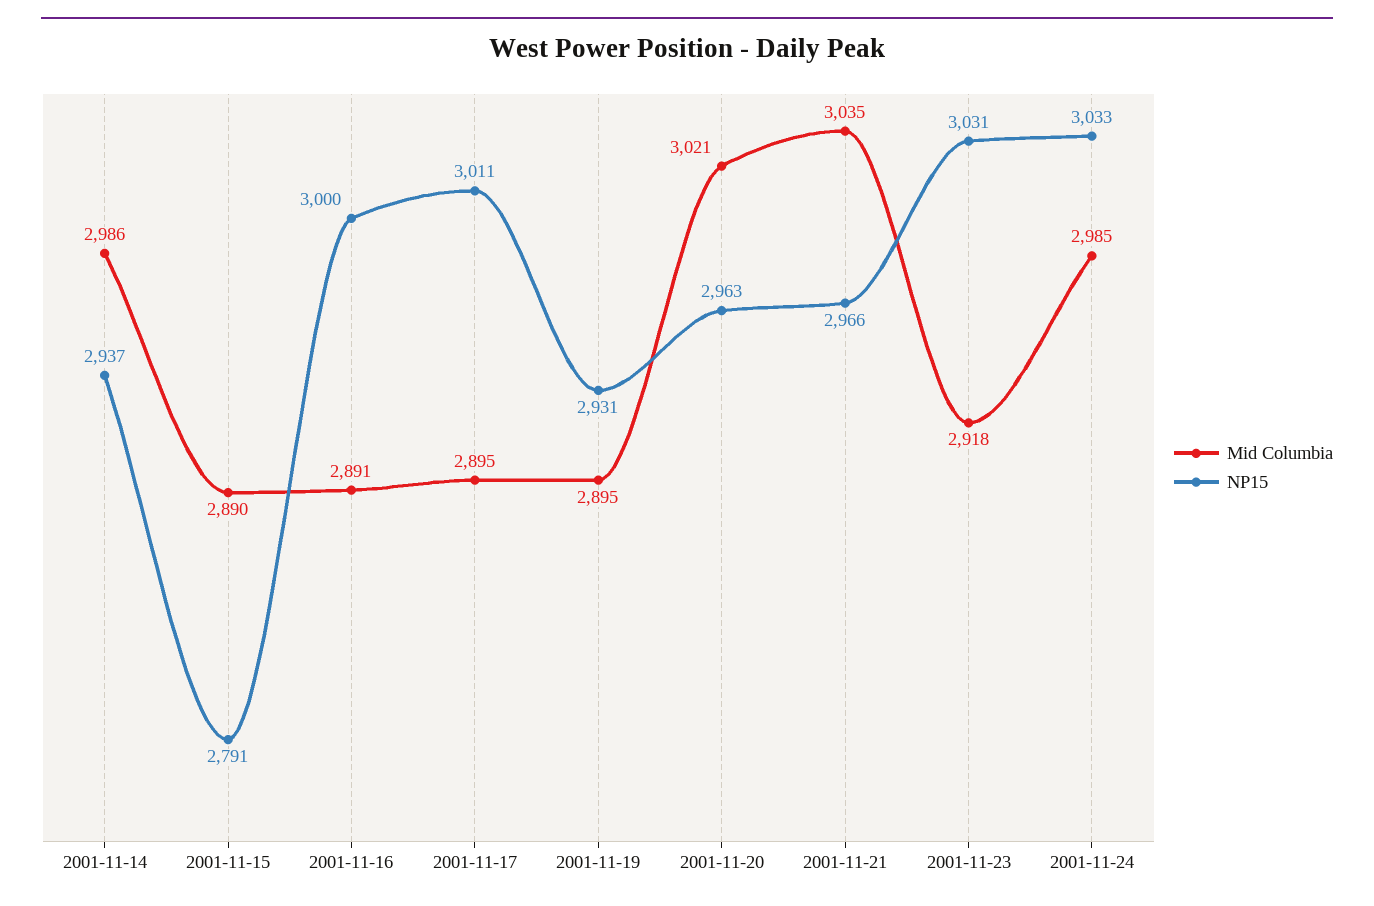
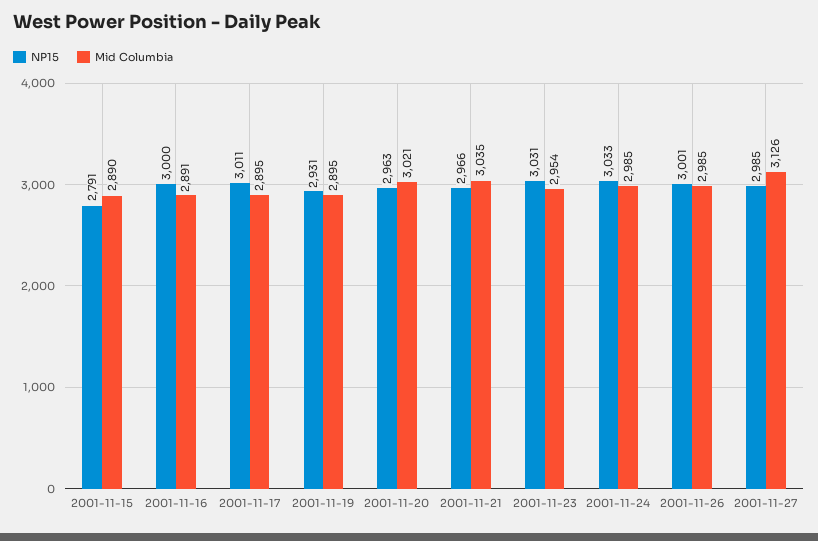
Mid Columbia, 2001-11-14: 2986 -> none
NP15, 2001-11-14: 2937 -> none
Mid Columbia, 2001-11-23: 2918 -> 2954
NP15, 2001-11-26: none -> 3001
Mid Columbia, 2001-11-26: none -> 2985
NP15, 2001-11-27: none -> 2985
Mid Columbia, 2001-11-27: none -> 3126

